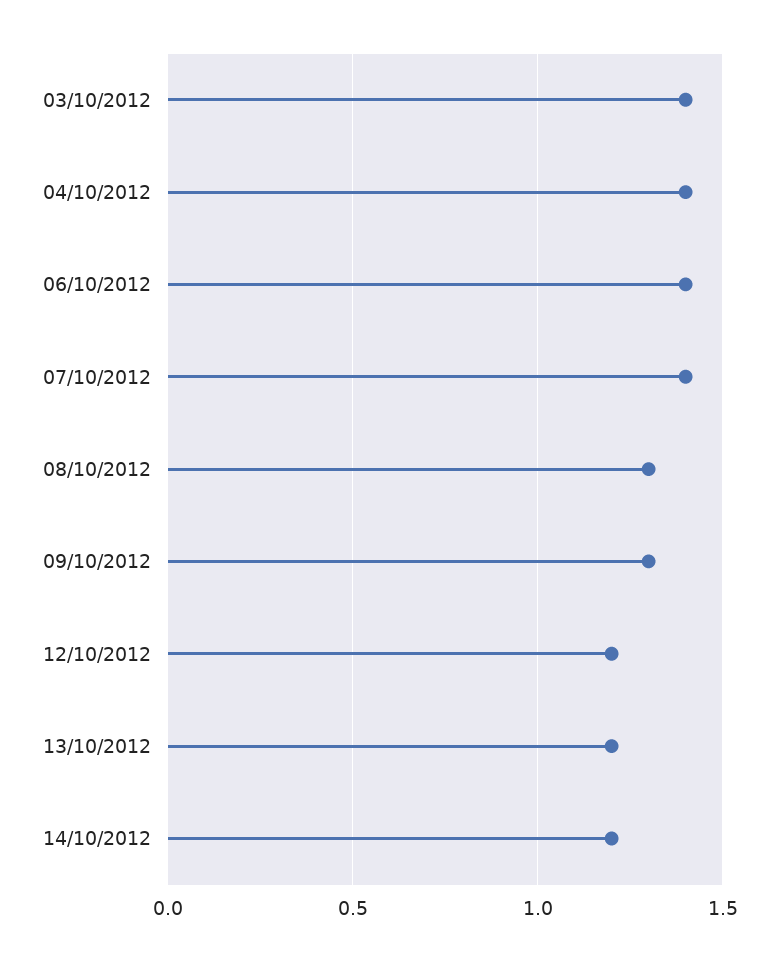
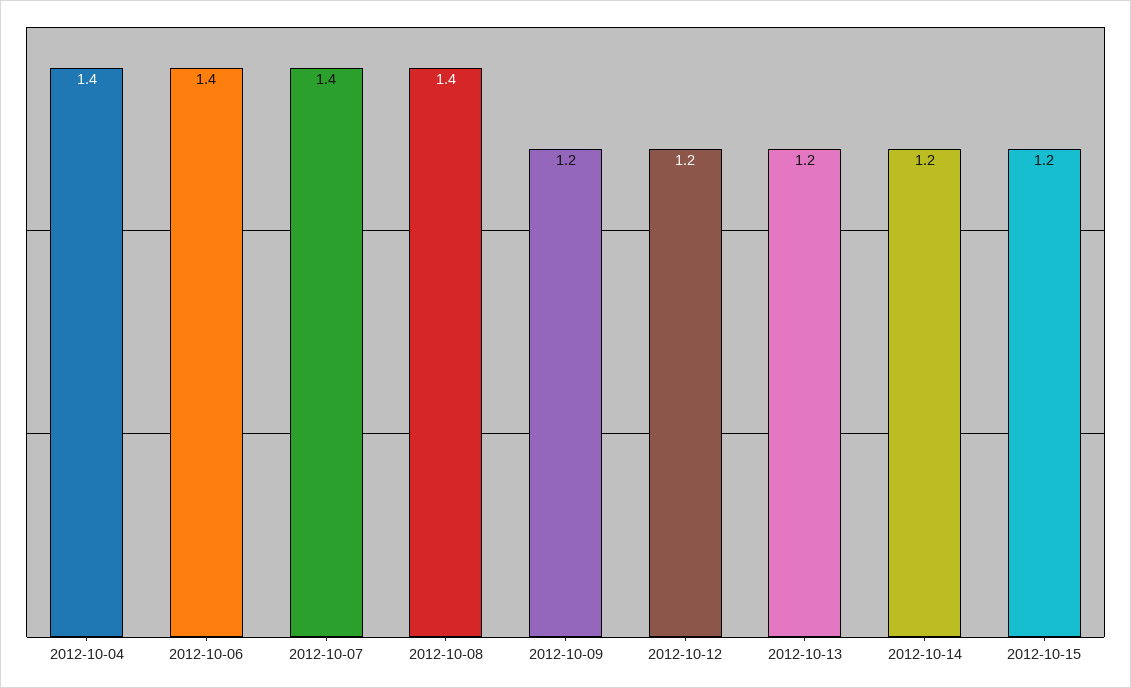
03/10/2012: 1.4 -> none
08/10/2012: 1.3 -> 1.4
09/10/2012: 1.3 -> 1.2
2012-10-15: none -> 1.2

